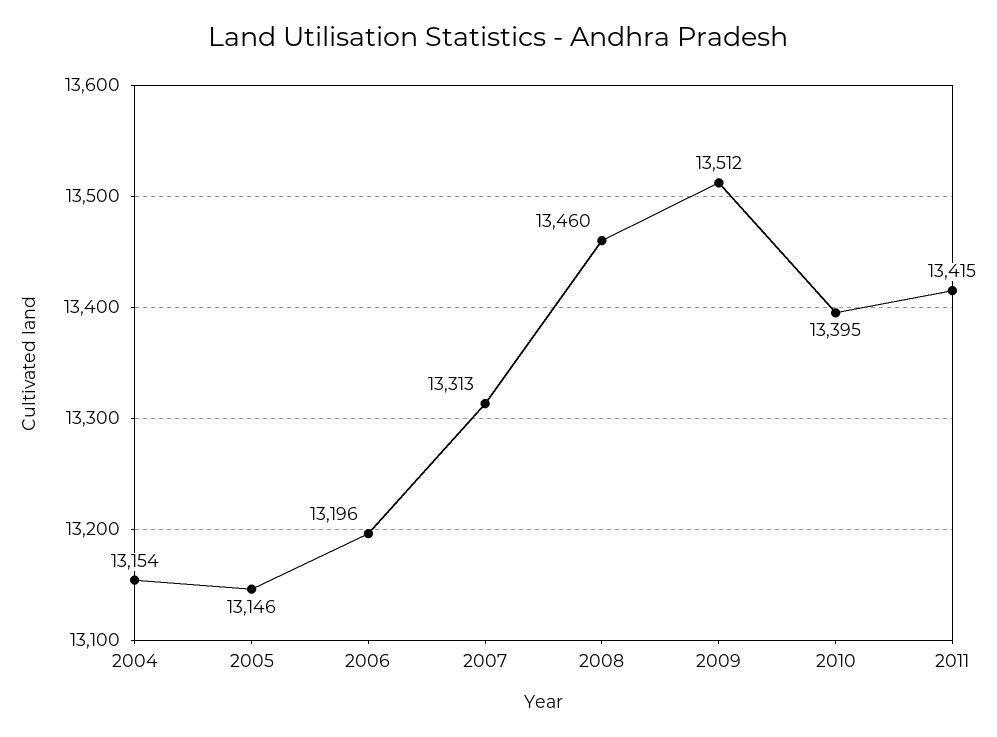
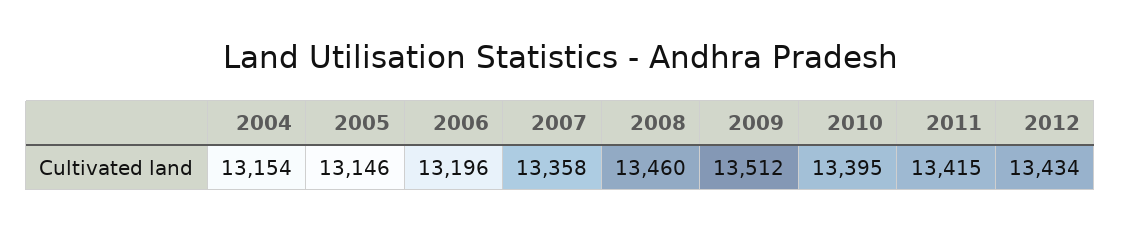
2007: 13313 -> 13358
2012: none -> 13434

